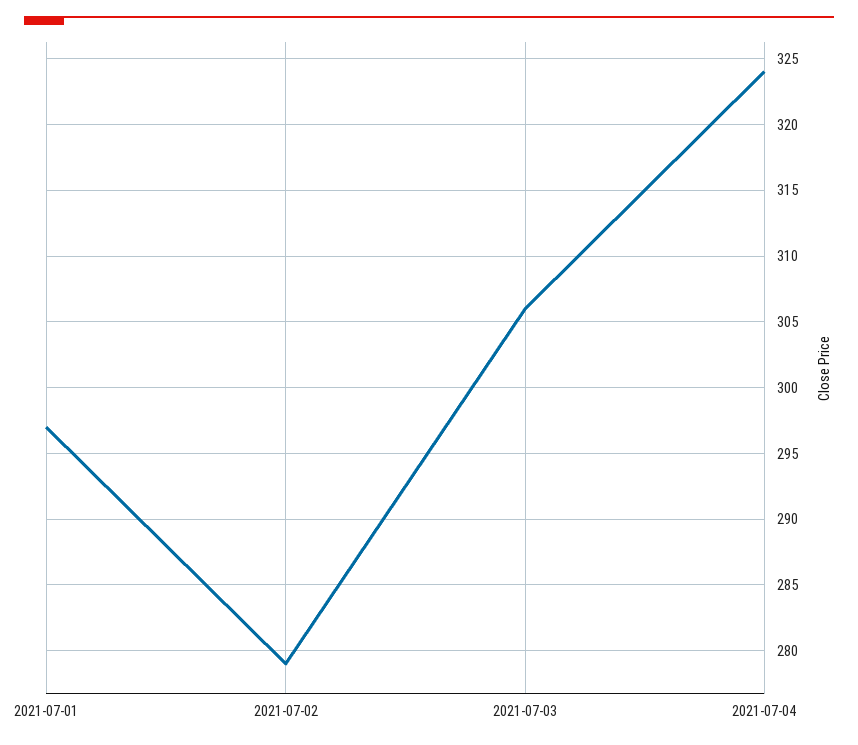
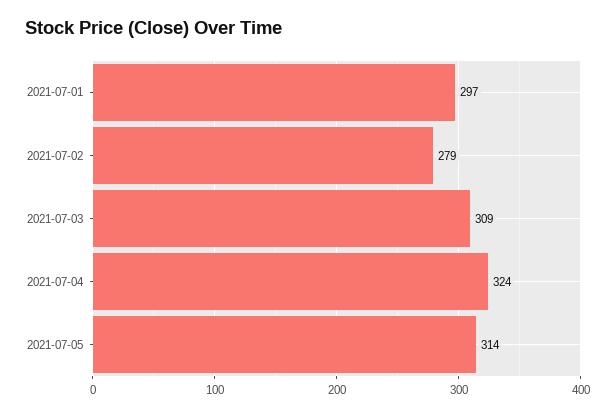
2021-07-03: 306 -> 309
2021-07-05: none -> 314

